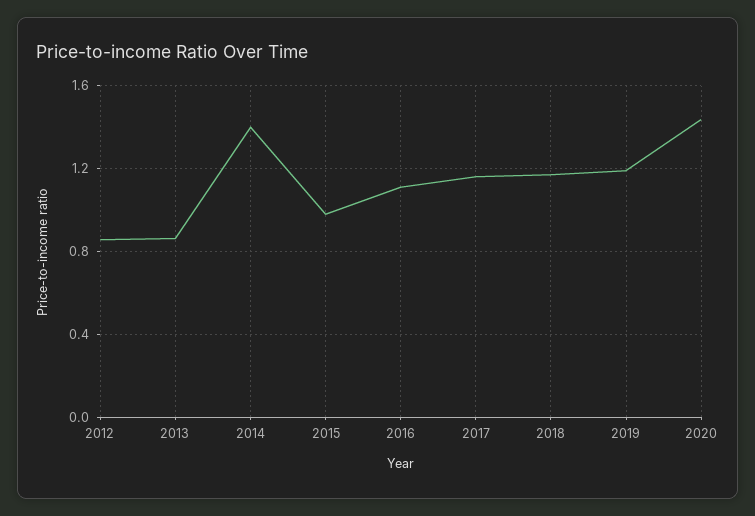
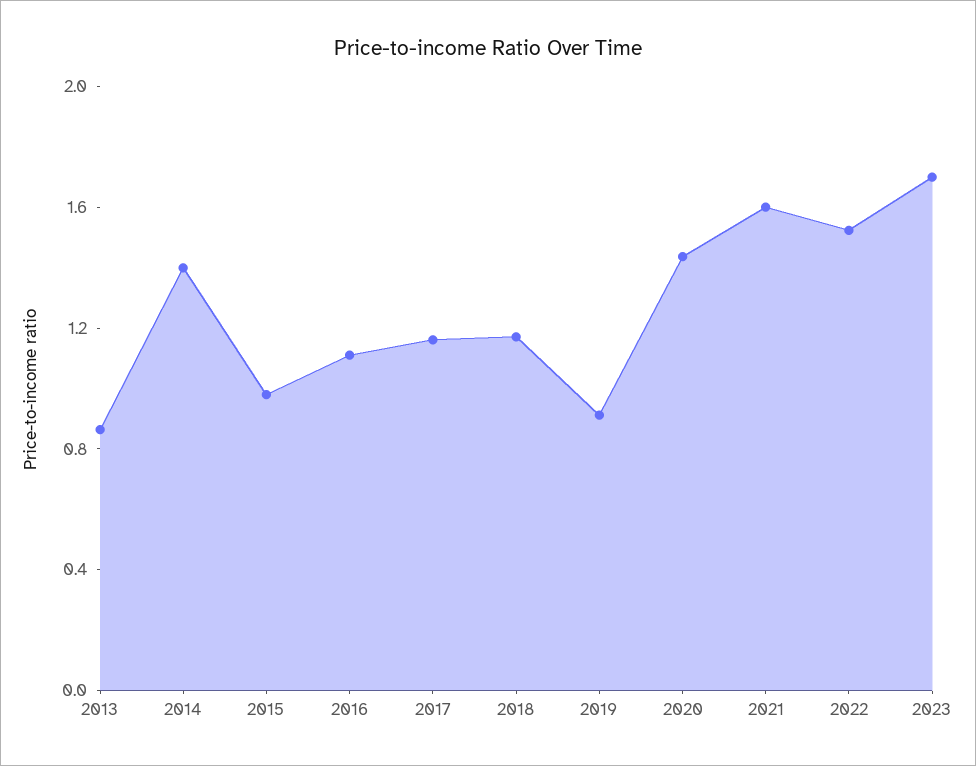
2012: 0.85 -> none
2019: 1.2 -> 0.9
2021: none -> 1.6
2022: none -> 1.5
2023: none -> 1.7

